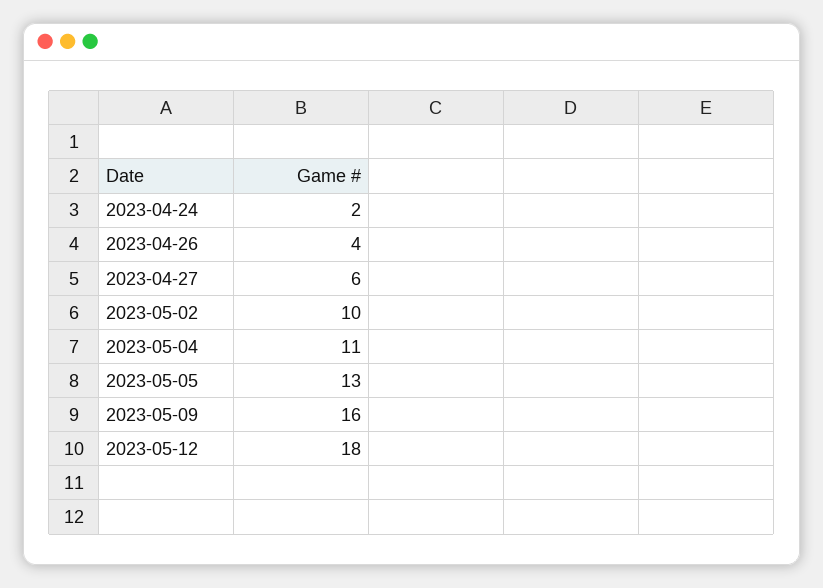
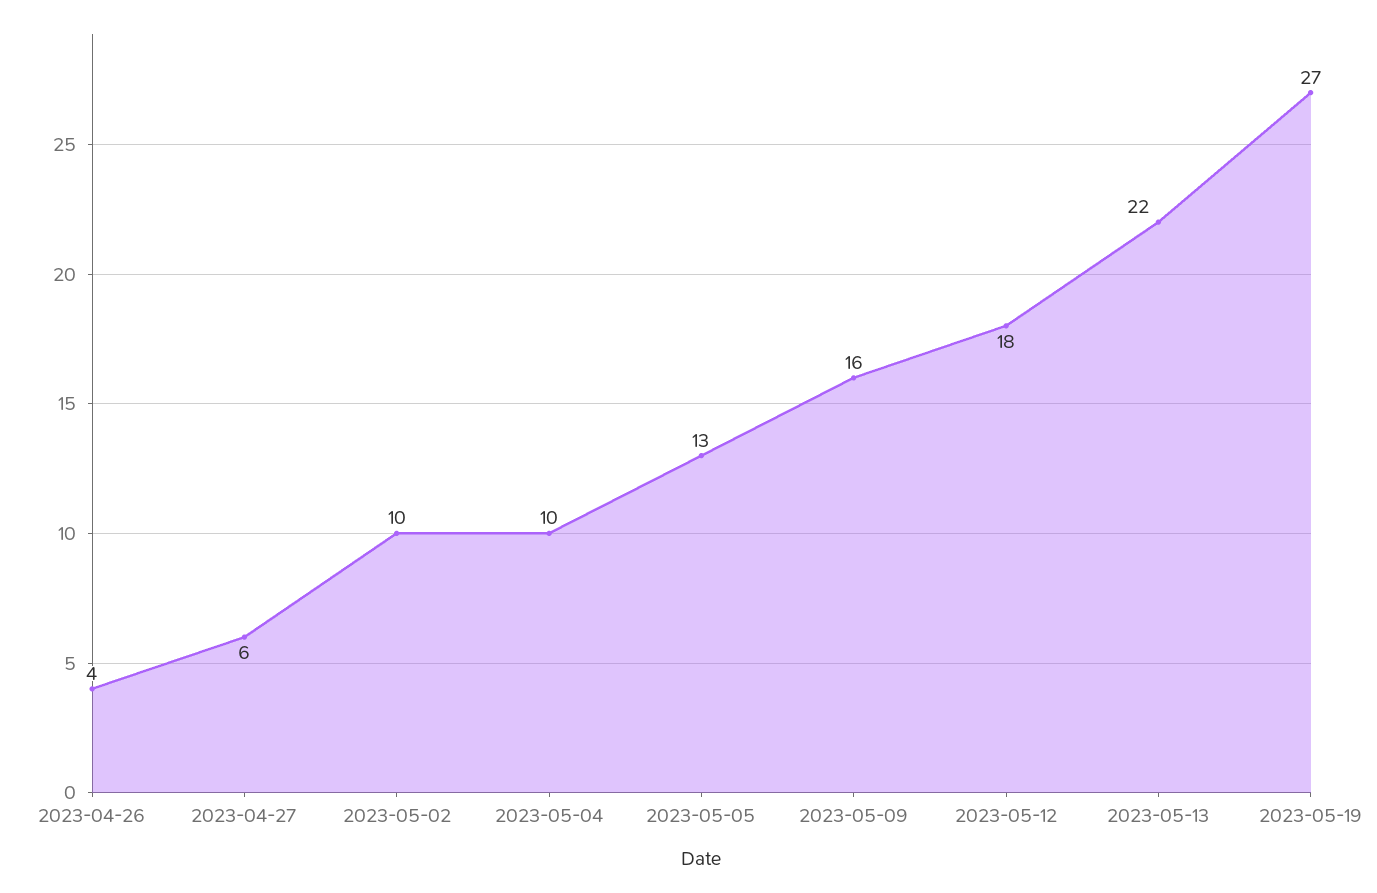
2023-04-24: 2 -> none
2023-05-04: 11 -> 10
2023-05-13: none -> 22
2023-05-19: none -> 27

